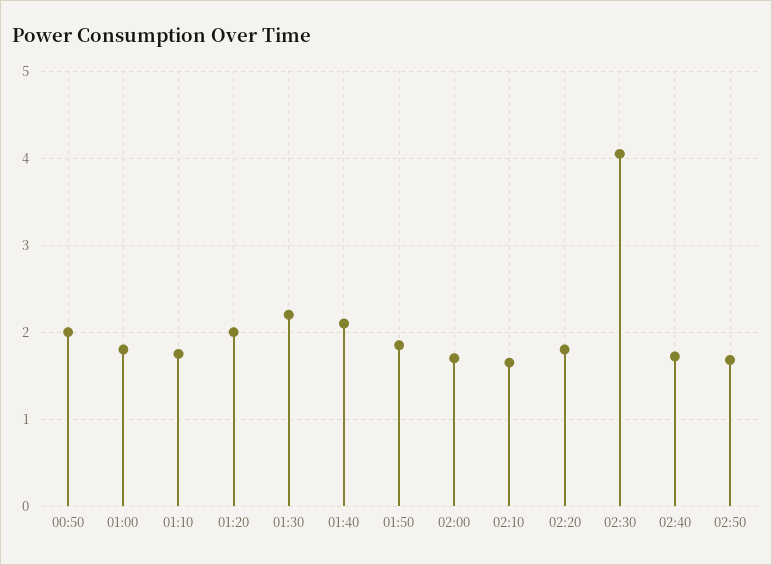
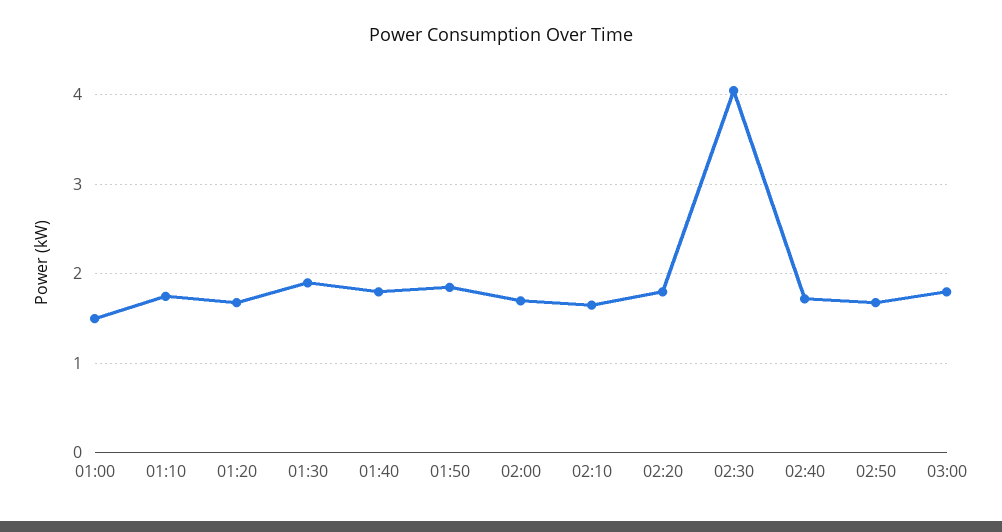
00:50: 2 -> none
01:00: 1.8 -> 1.5
01:20: 2 -> 1.7
01:30: 2.2 -> 1.9
01:40: 2.1 -> 1.8
03:00: none -> 1.8

